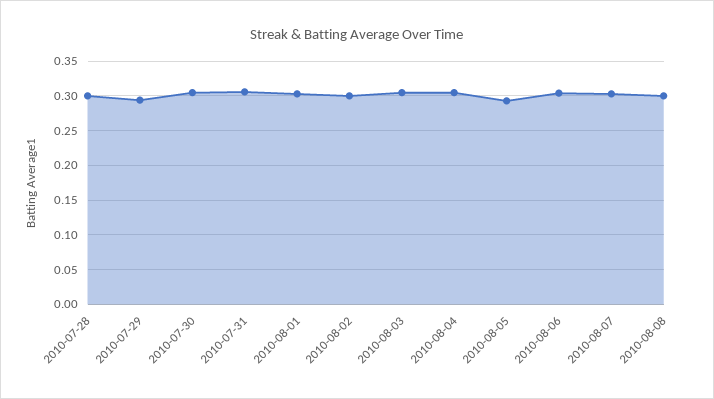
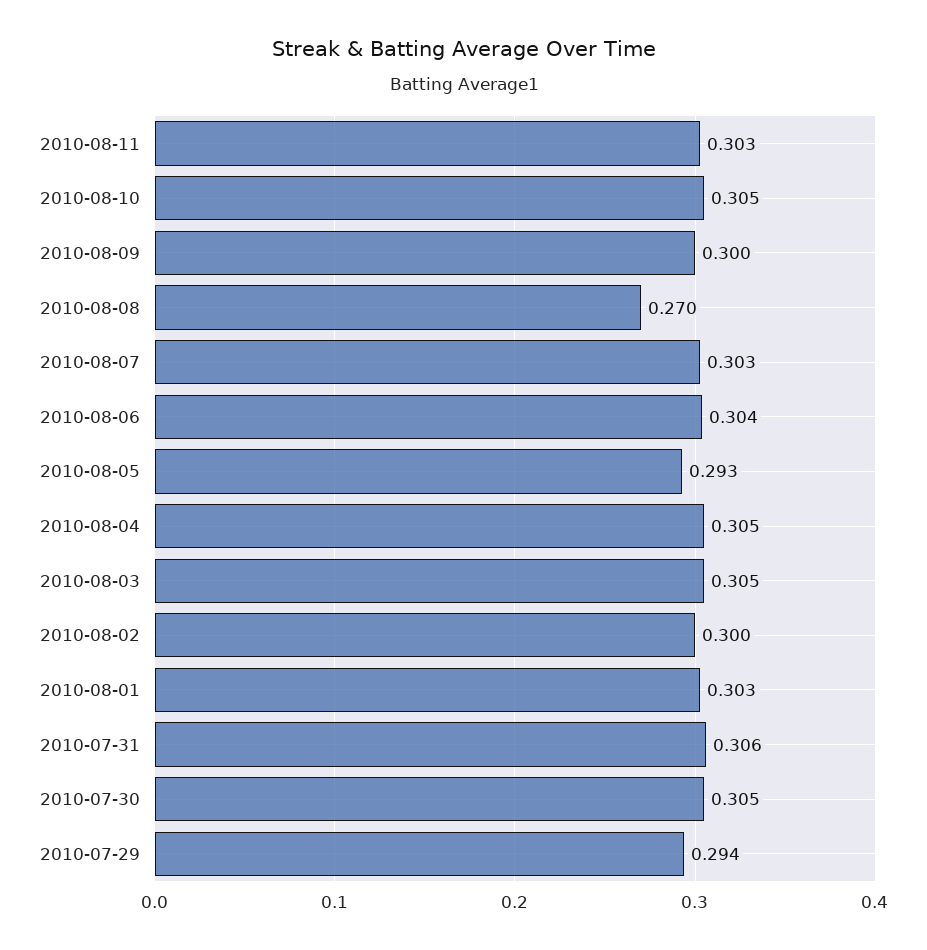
2010-07-28: 0.3 -> none
2010-08-08: 0.3 -> 0.27
2010-08-11: none -> 0.303
2010-08-10: none -> 0.305
2010-08-09: none -> 0.3

